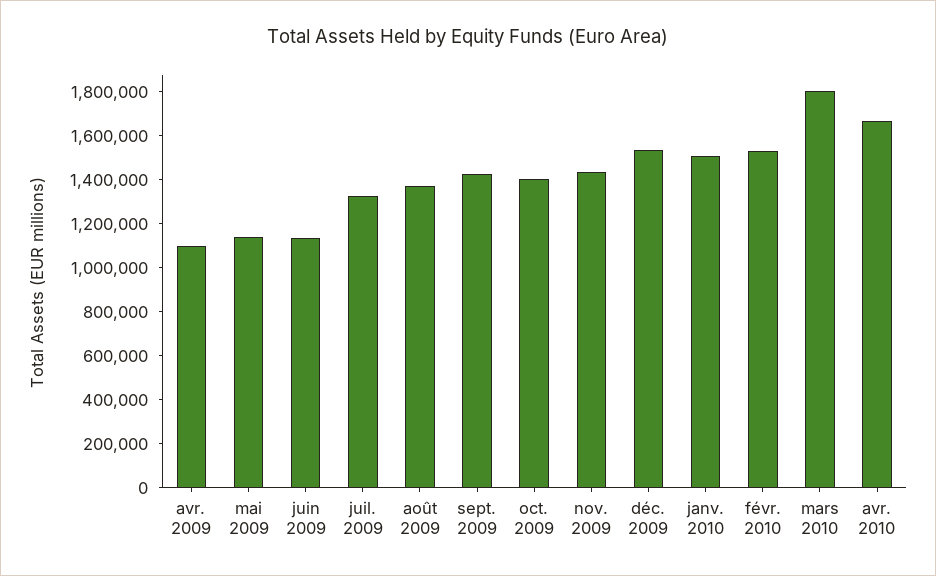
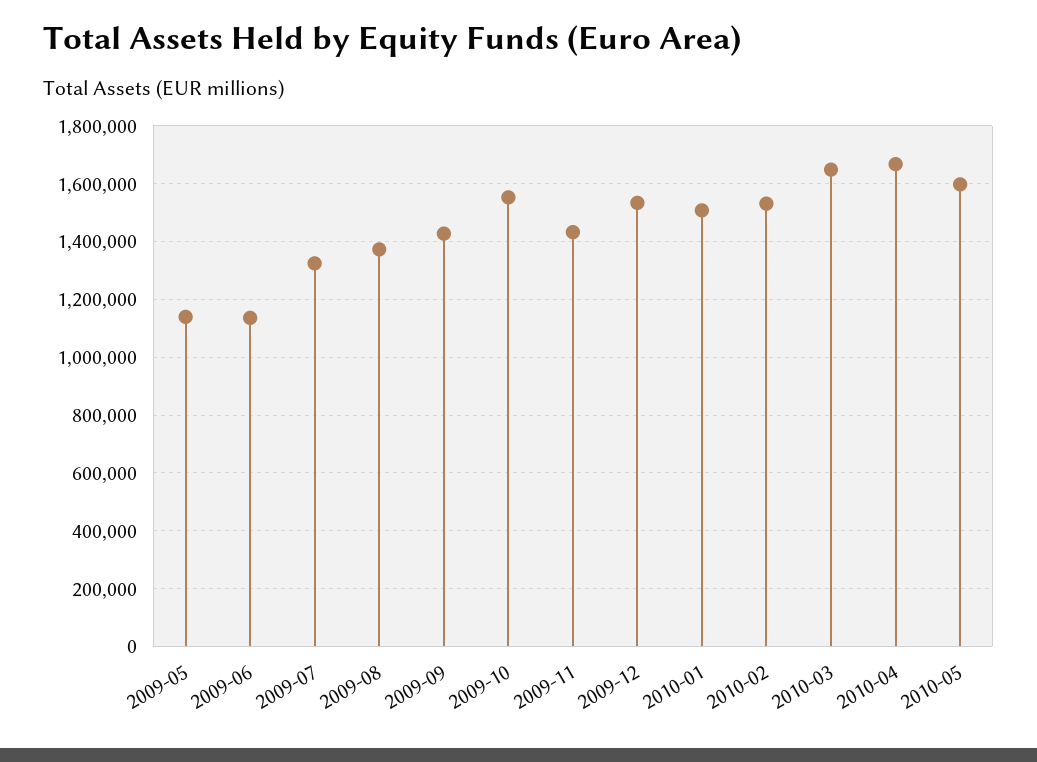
avr. 2009: 1100000 -> none
oct. 2009: 1400000 -> 1550000
mars 2010: 1800000 -> 1650000
2010-05: none -> 1600000

